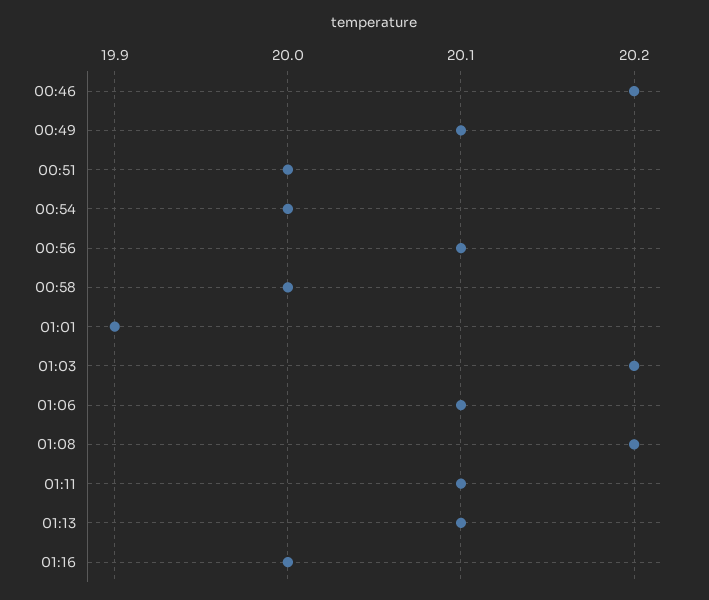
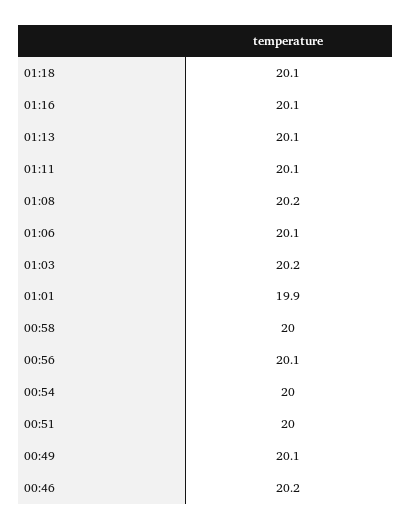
01:16: 20 -> 20.1
01:18: none -> 20.1

